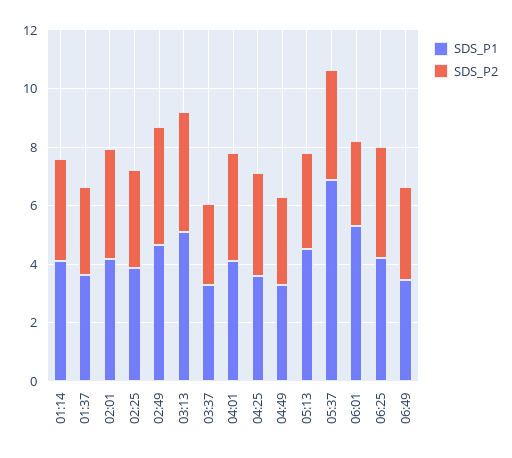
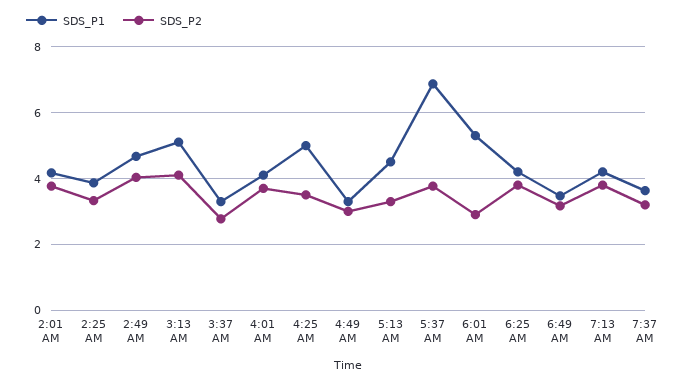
SDS_P1, 01:14: 4 -> none
SDS_P2, 01:14: 3.5 -> none
SDS_P1, 01:37: 3.5 -> none
SDS_P2, 01:37: 3 -> none
SDS_P1, 04:25: 3.5 -> 5
SDS_P1, 7:13 AM: none -> 4.2
SDS_P2, 7:13 AM: none -> 3.8
SDS_P1, 7:37 AM: none -> 3.6
SDS_P2, 7:37 AM: none -> 3.2

